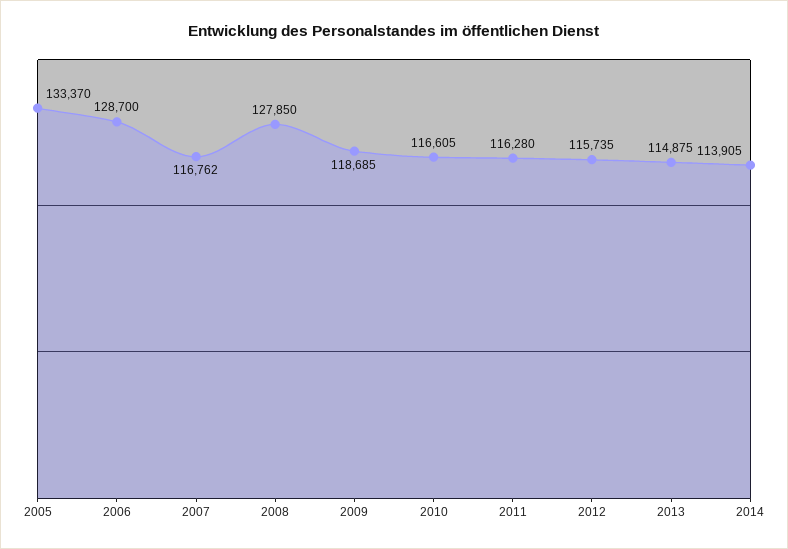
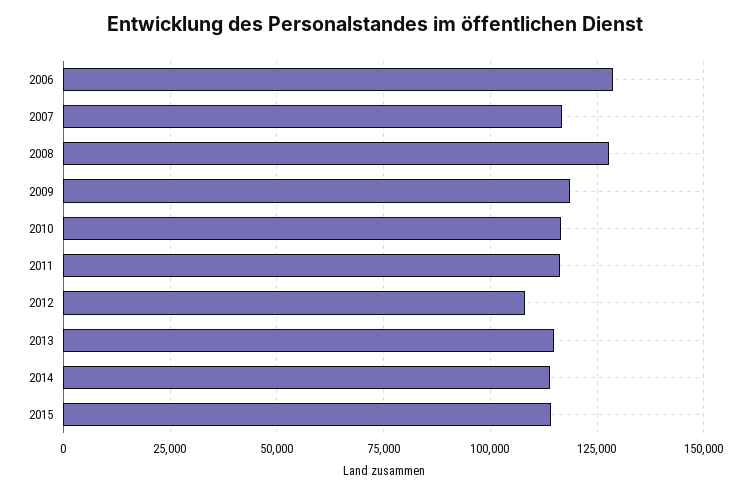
2005: 133370 -> none
2012: 115735 -> 107500
2015: none -> 115000

